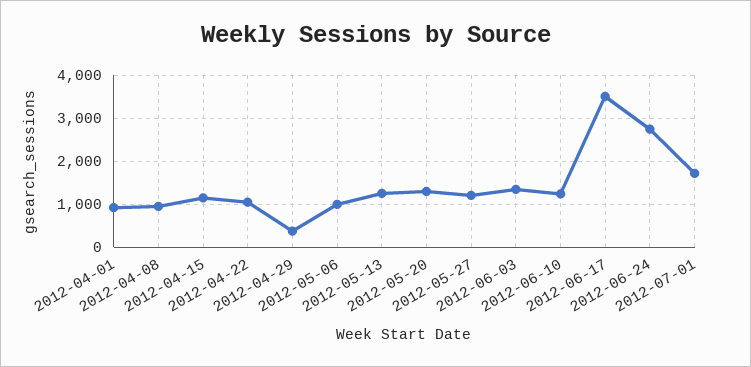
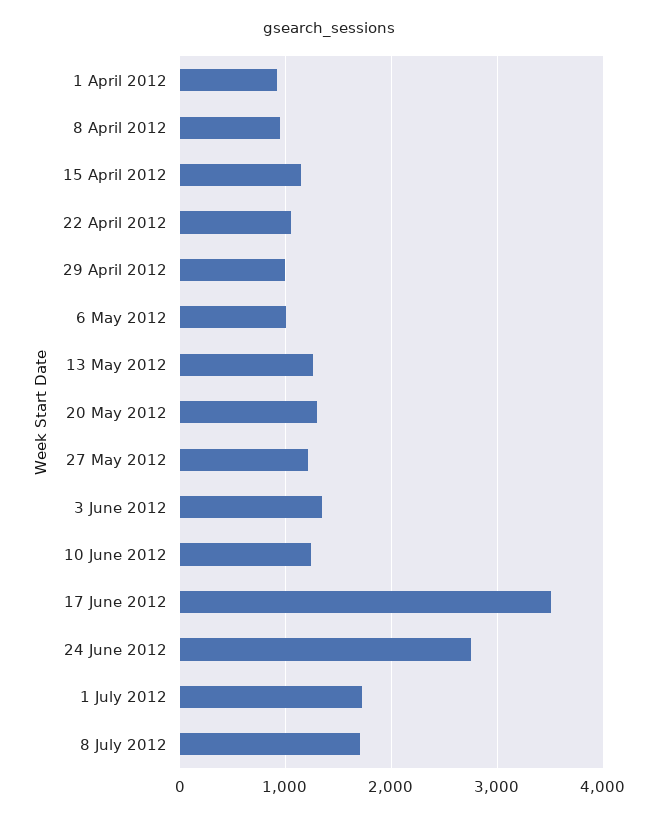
2012-04-29: 400 -> 1000
8 July 2012: none -> 1700

